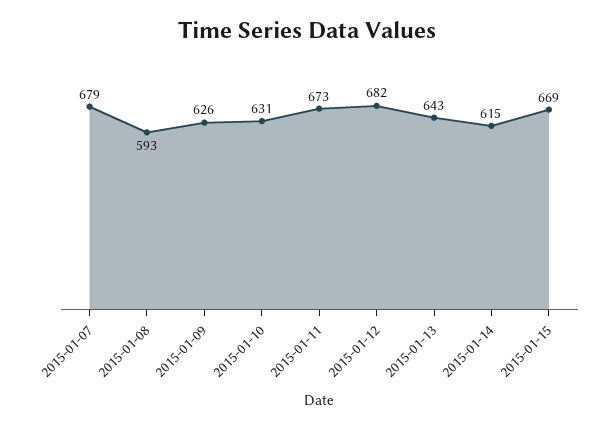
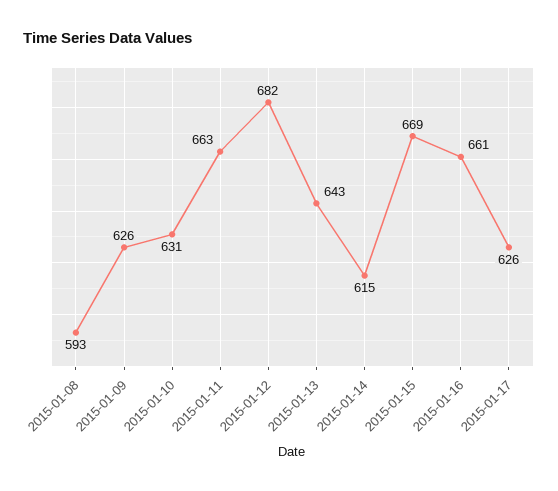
2015-01-07: 679 -> none
2015-01-11: 673 -> 663
2015-01-16: none -> 661
2015-01-17: none -> 626

